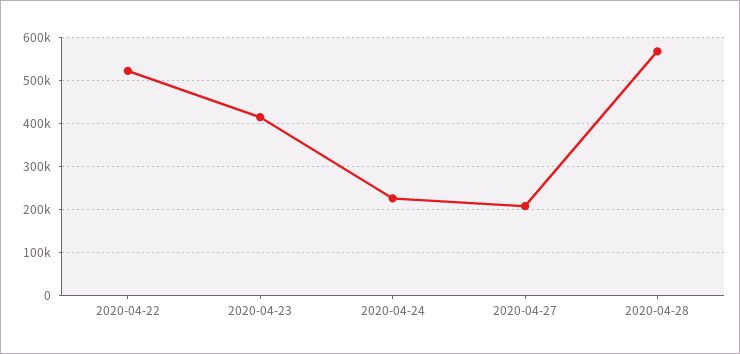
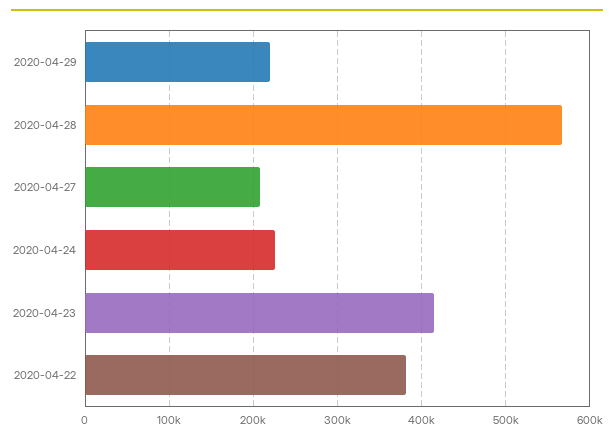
2020-04-22: 520000 -> 380000
2020-04-29: none -> 220000

